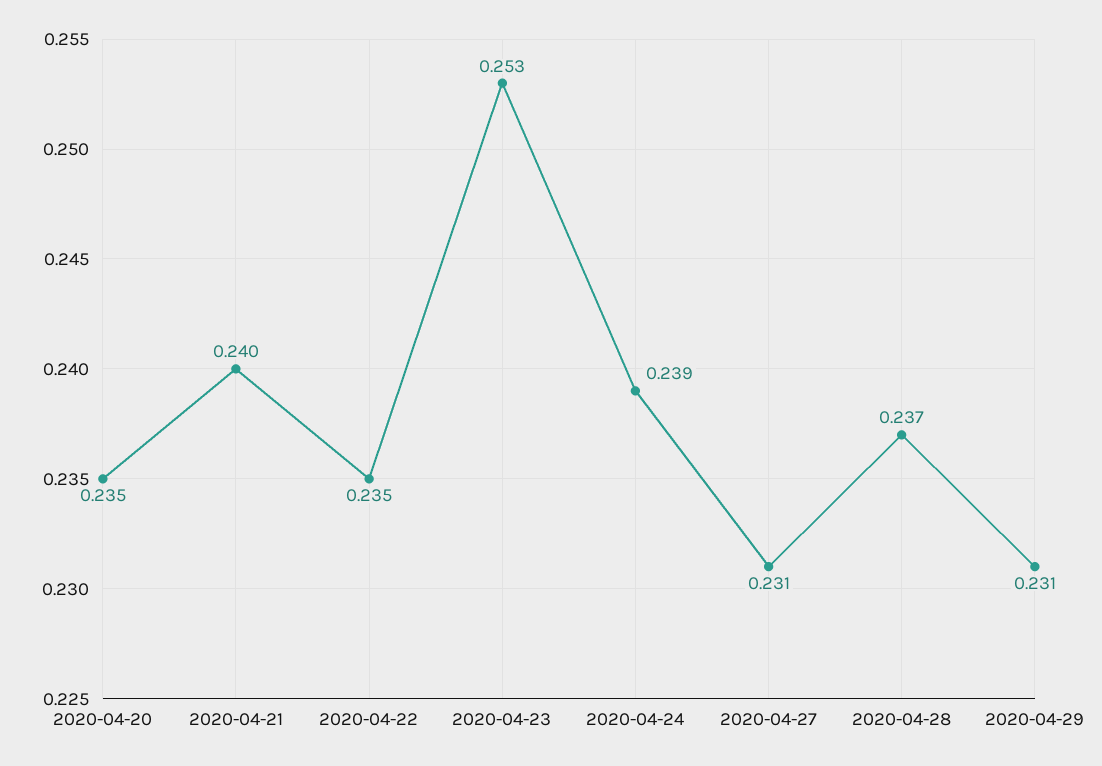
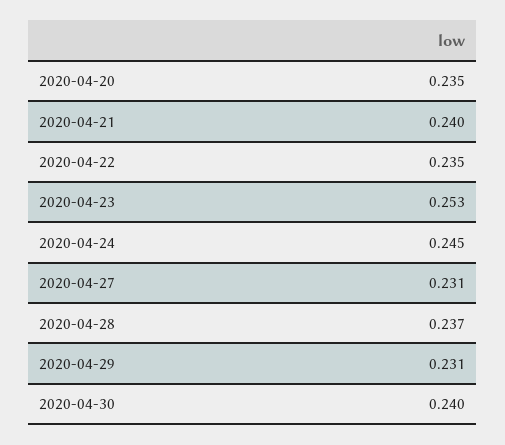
2020-04-24: 0.239 -> 0.245
2020-04-30: none -> 0.24

